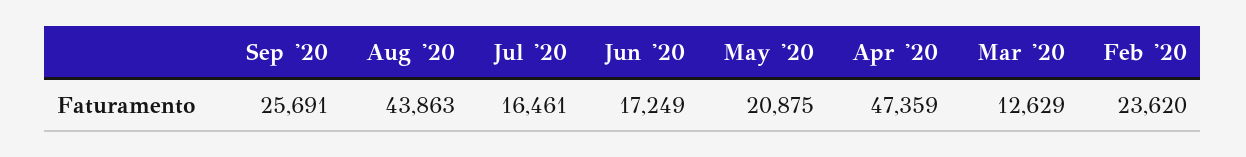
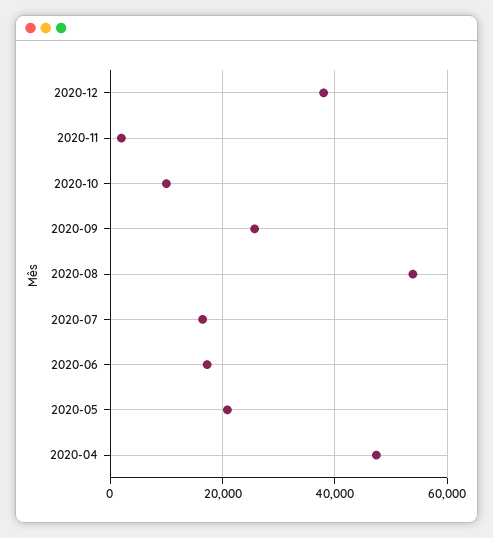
Aug '20: 43863 -> 54000
Mar '20: 12629 -> none
Feb '20: 23620 -> none
2020-12: none -> 38000
2020-11: none -> 2000
2020-10: none -> 10000

